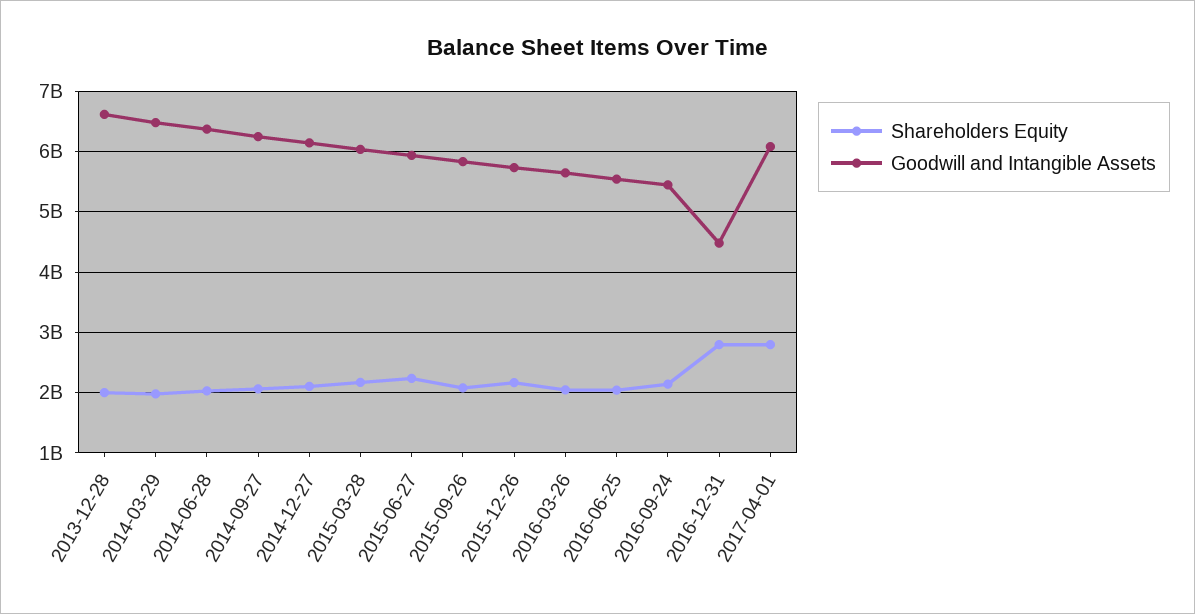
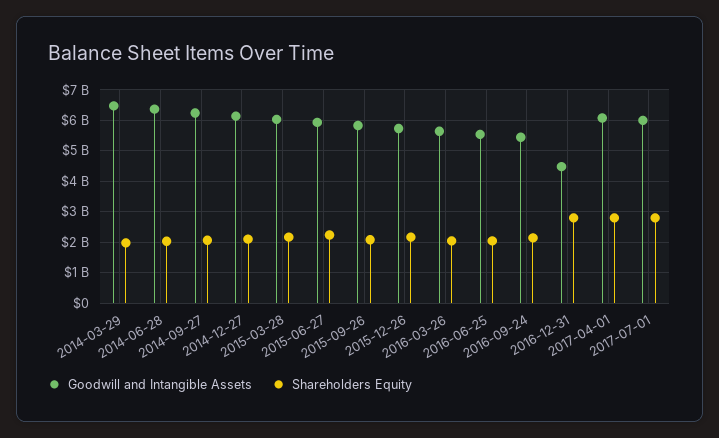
Shareholders Equity, 2013-12-28: 2000000000 -> none
Goodwill and Intangible Assets, 2013-12-28: 6600000000 -> none
Goodwill and Intangible Assets, 2017-07-01: none -> 6000000000
Shareholders Equity, 2017-07-01: none -> 2800000000

